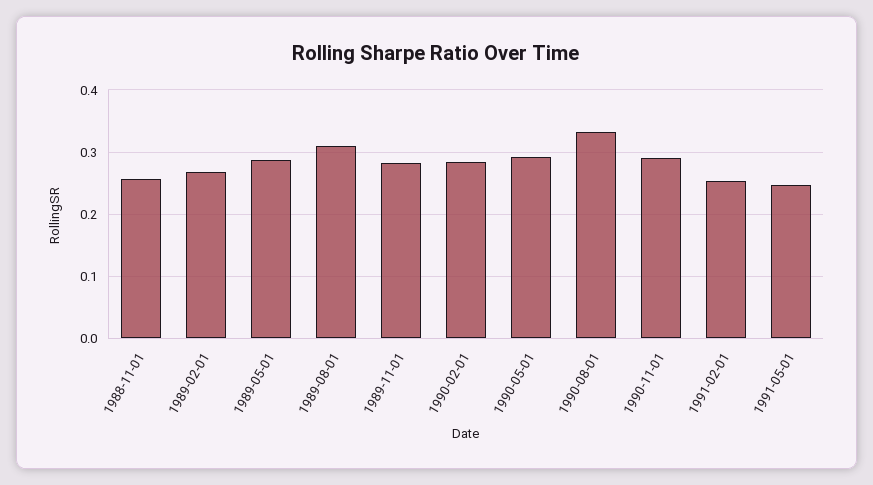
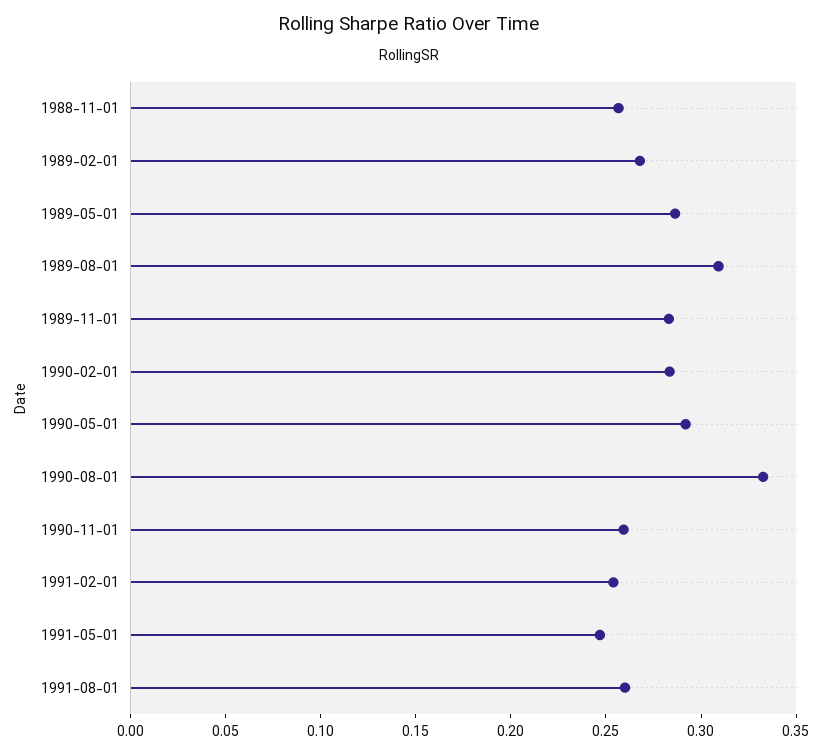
1990-11-01: 0.29 -> 0.26
1991-08-01: none -> 0.26

